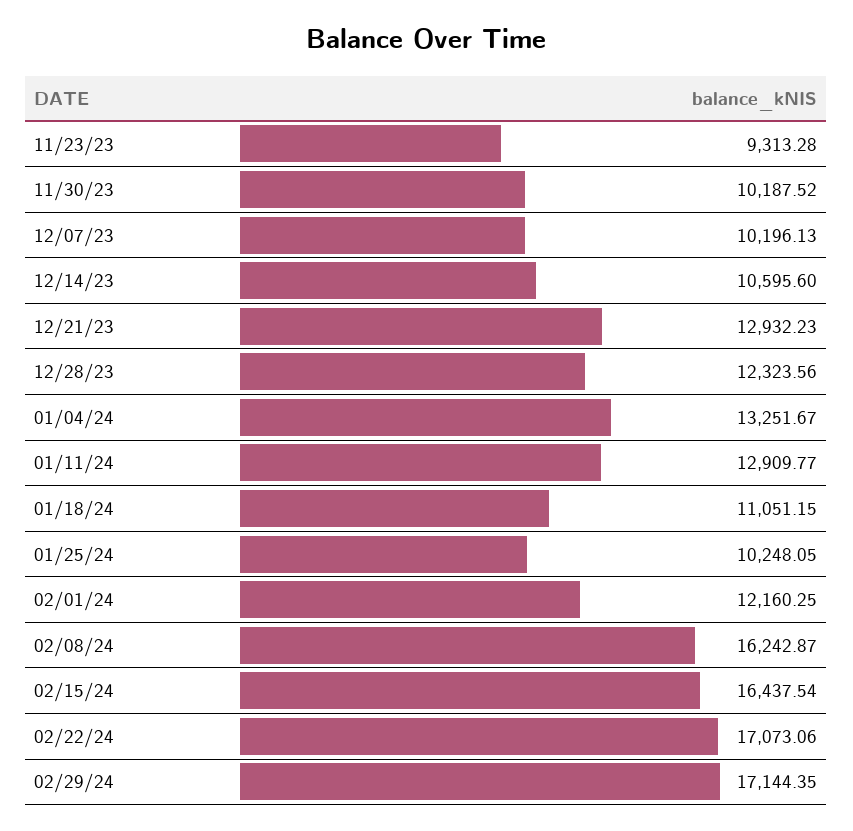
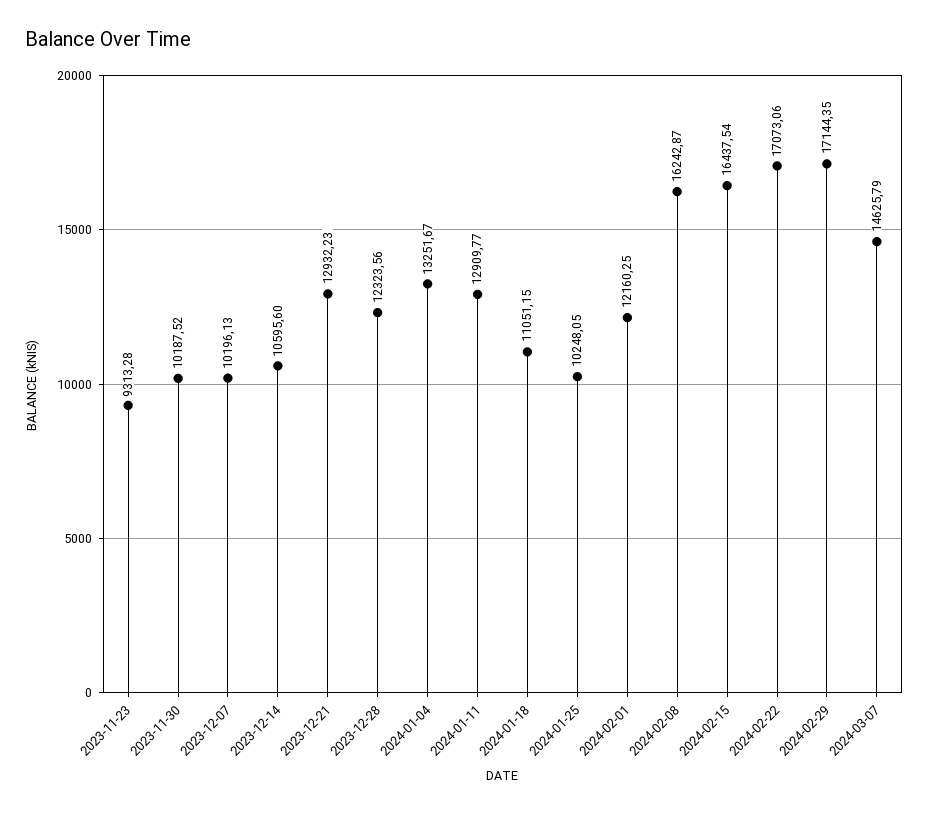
2024-03-07: none -> 14625.79

